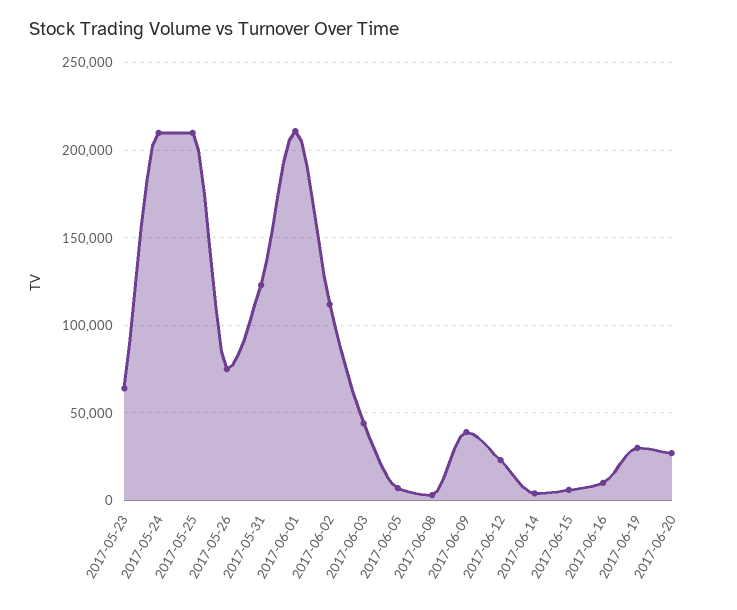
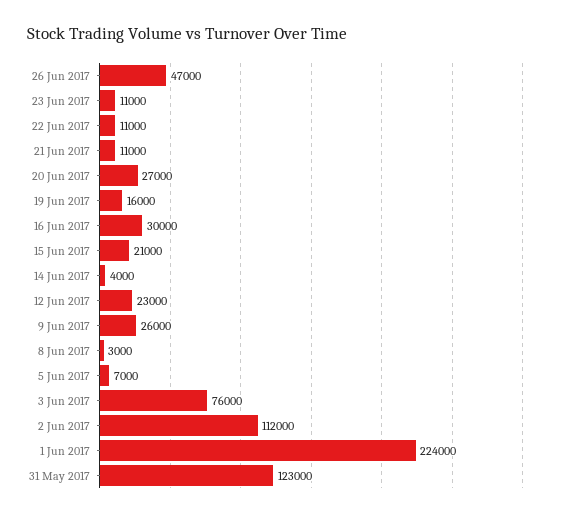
2017-05-23: 65000 -> none
2017-05-24: 210000 -> none
2017-05-25: 210000 -> none
2017-05-26: 75000 -> none
2017-06-01: 210000 -> 224000
2017-06-03: 45000 -> 76000
2017-06-09: 40000 -> 26000
2017-06-15: 5000 -> 21000
2017-06-16: 10000 -> 30000
2017-06-19: 30000 -> 16000
26 Jun 2017: none -> 47000
23 Jun 2017: none -> 11000
22 Jun 2017: none -> 11000
21 Jun 2017: none -> 11000

